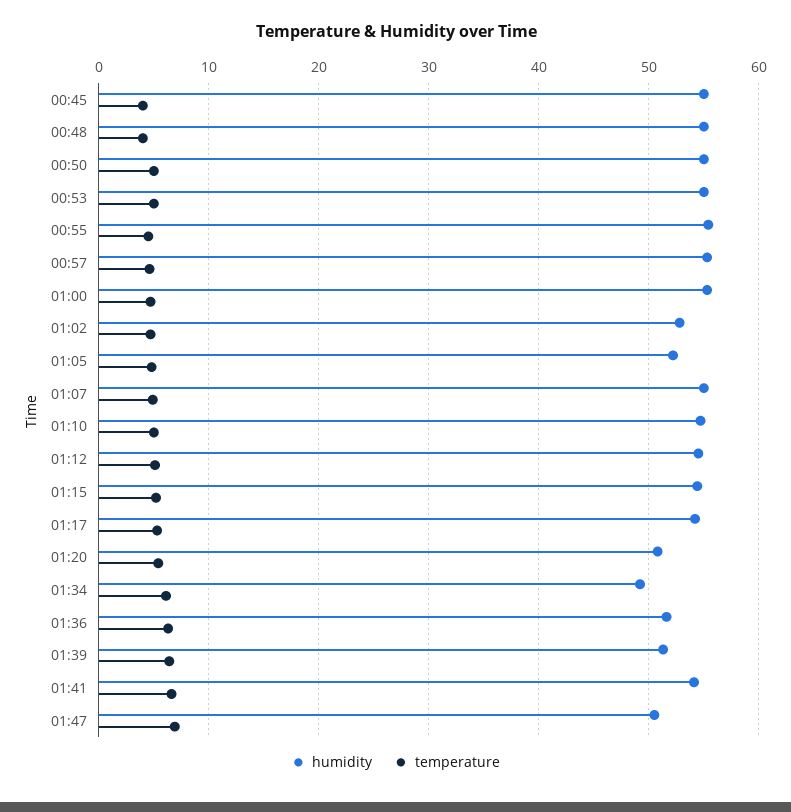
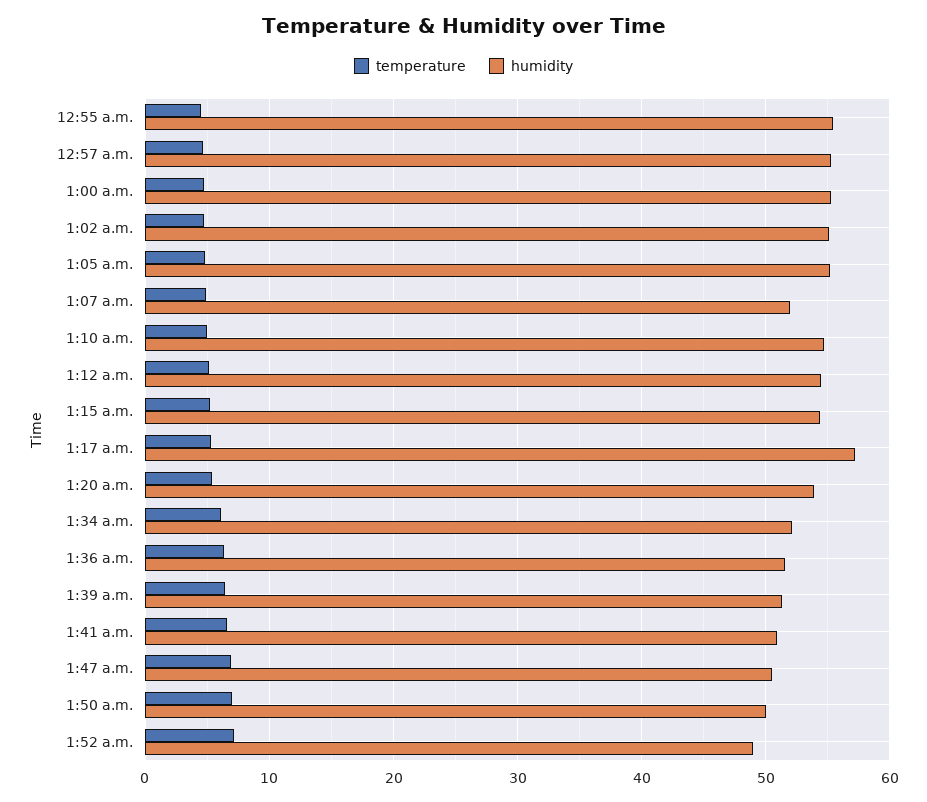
humidity, 00:45: 55 -> none
temperature, 00:45: 4 -> none
humidity, 00:48: 55 -> none
temperature, 00:48: 4 -> none
humidity, 00:50: 55 -> none
temperature, 00:50: 5 -> none
humidity, 00:53: 55 -> none
temperature, 00:53: 5 -> none
humidity, 01:02: 53 -> 55
humidity, 01:05: 52 -> 55
humidity, 01:07: 55 -> 52
humidity, 01:17: 54 -> 57
humidity, 01:20: 51 -> 54
humidity, 01:34: 49 -> 52
humidity, 01:41: 54 -> 51
temperature, 1:50 a.m.: none -> 7
humidity, 1:50 a.m.: none -> 50
temperature, 1:52 a.m.: none -> 7
humidity, 1:52 a.m.: none -> 49

